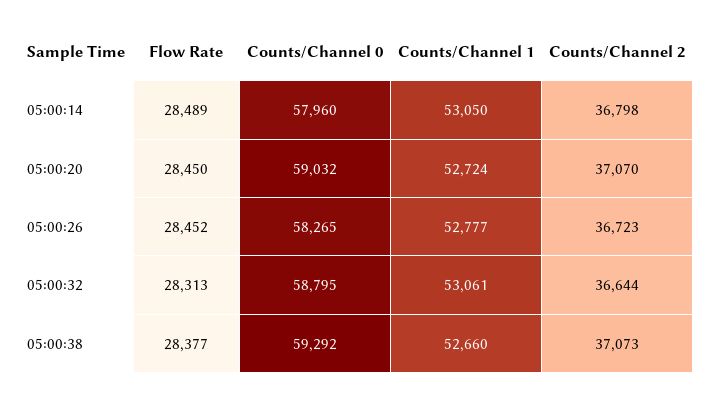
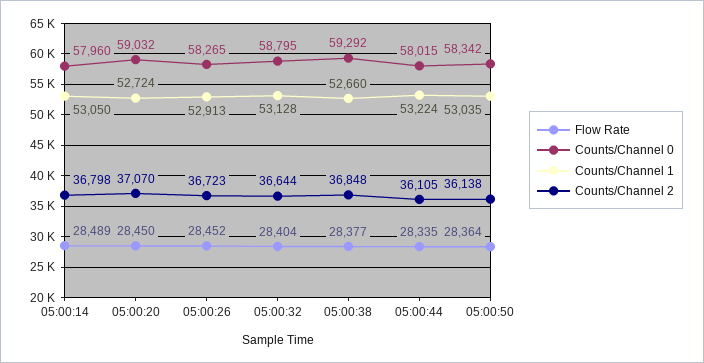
Counts/Channel 1, 05:00:26: 52777 -> 52913
Flow Rate, 05:00:32: 28313 -> 28404
Counts/Channel 1, 05:00:32: 53061 -> 53128
Counts/Channel 2, 05:00:38: 37073 -> 36848
Flow Rate, 05:00:44: none -> 28335
Counts/Channel 0, 05:00:44: none -> 58015
Counts/Channel 1, 05:00:44: none -> 53224
Counts/Channel 2, 05:00:44: none -> 36105
Flow Rate, 05:00:50: none -> 28364
Counts/Channel 0, 05:00:50: none -> 58342
Counts/Channel 1, 05:00:50: none -> 53035
Counts/Channel 2, 05:00:50: none -> 36138

